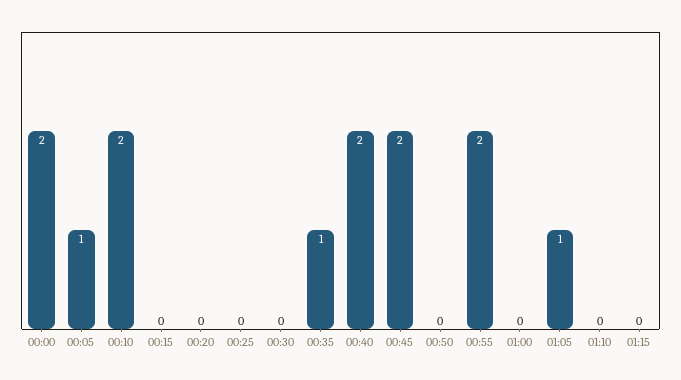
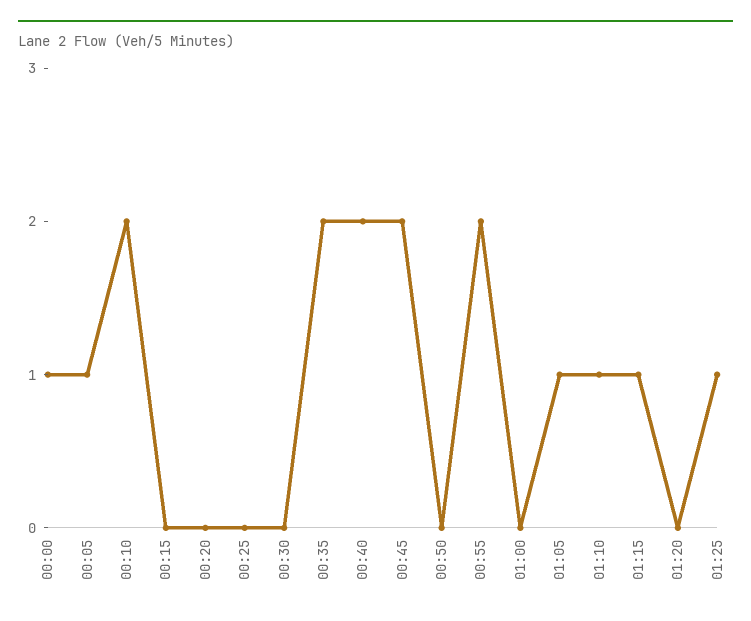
00:00: 2 -> 1
00:35: 1 -> 2
01:10: 0 -> 1
01:15: 0 -> 1
01:20: none -> 0
01:25: none -> 1

